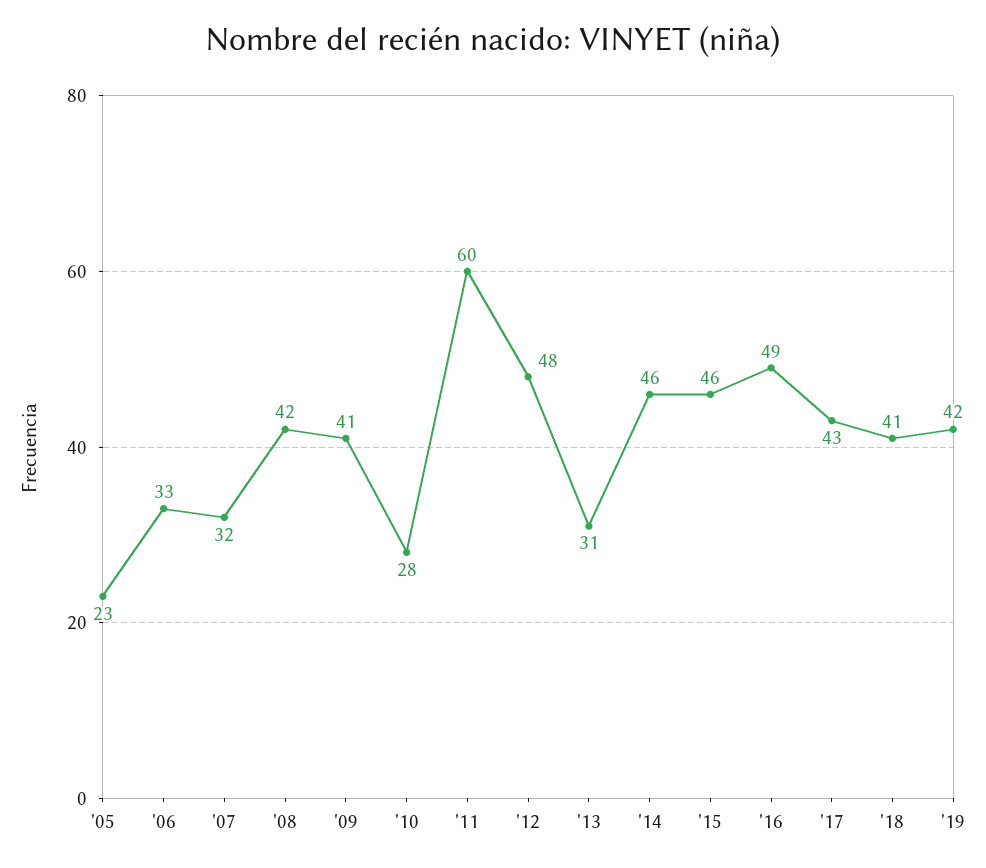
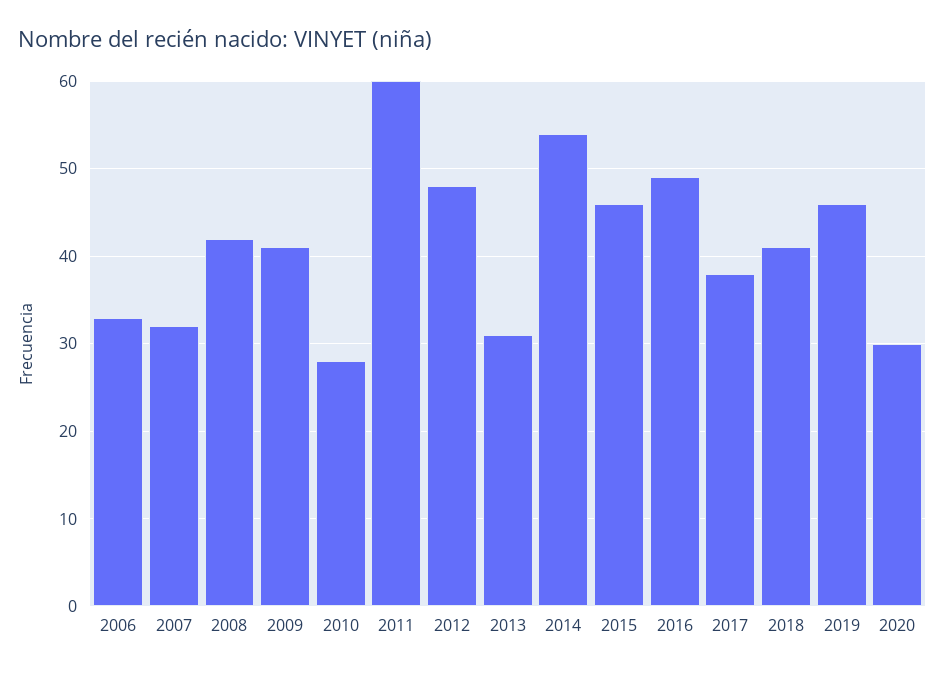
'05: 23 -> none
'14: 46 -> 54
'17: 43 -> 38
'19: 42 -> 46
2020: none -> 30

